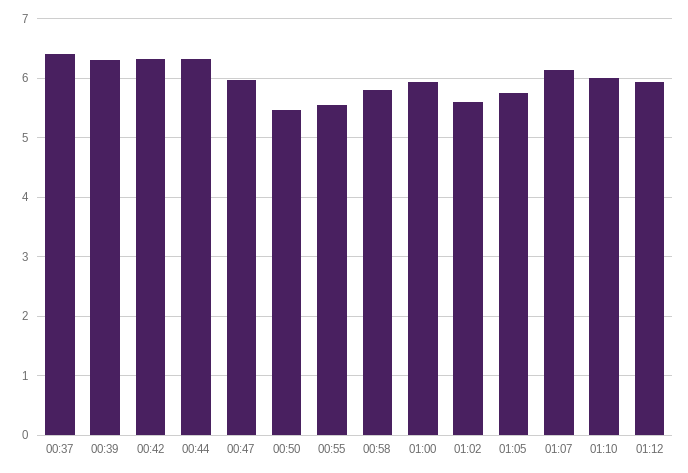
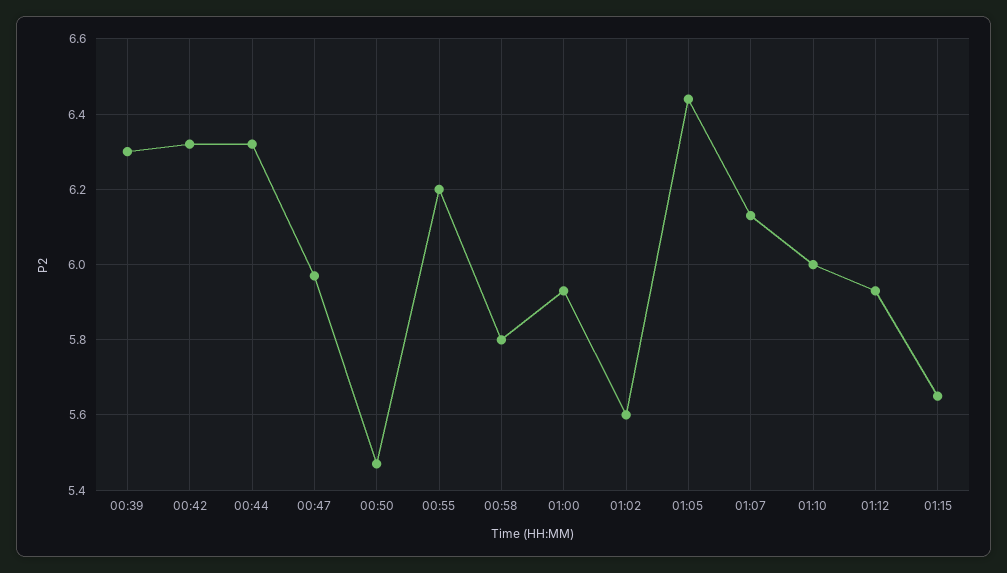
00:37: 6.4 -> none
00:55: 5.6 -> 6.2
01:05: 5.8 -> 6.45
01:15: none -> 5.65

